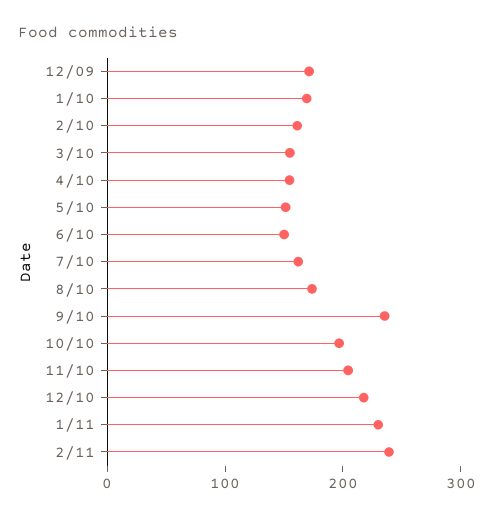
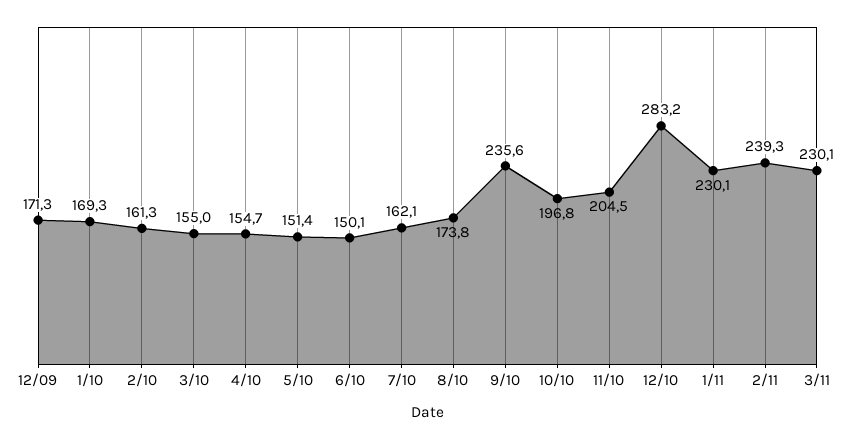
12/10: 220 -> 283.2
3/11: none -> 230.1

